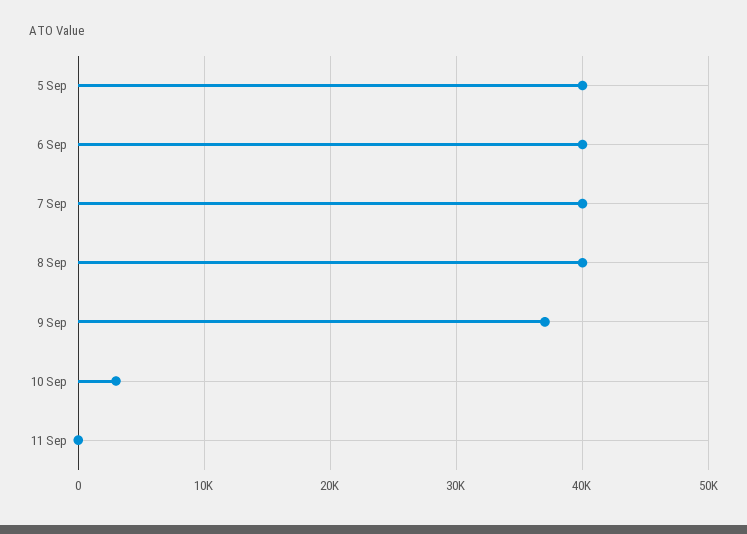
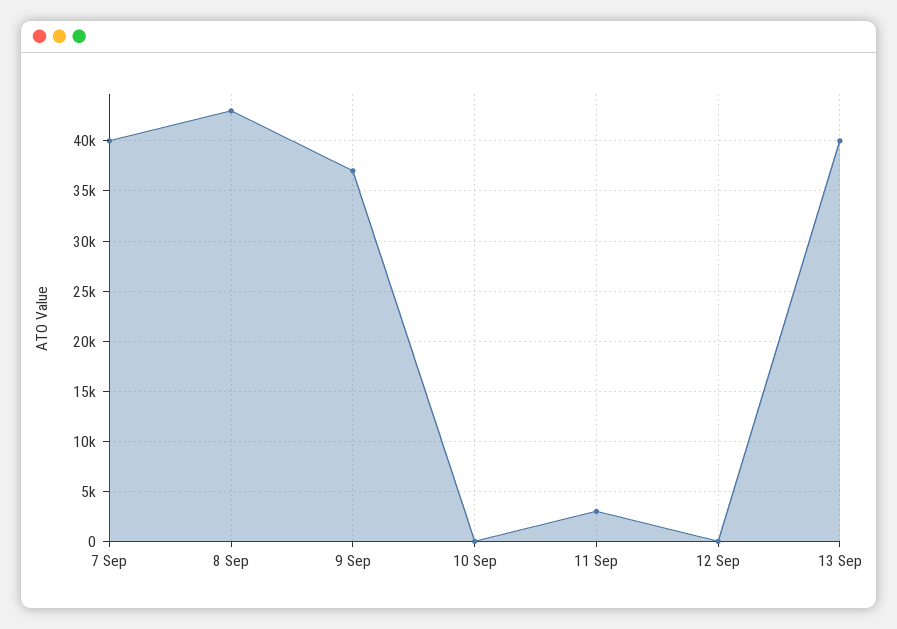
5 Sep: 40000 -> none
6 Sep: 40000 -> none
8 Sep: 40000 -> 43000
10 Sep: 3000 -> 0
11 Sep: 0 -> 3000
12 Sep: none -> 0
13 Sep: none -> 40000

